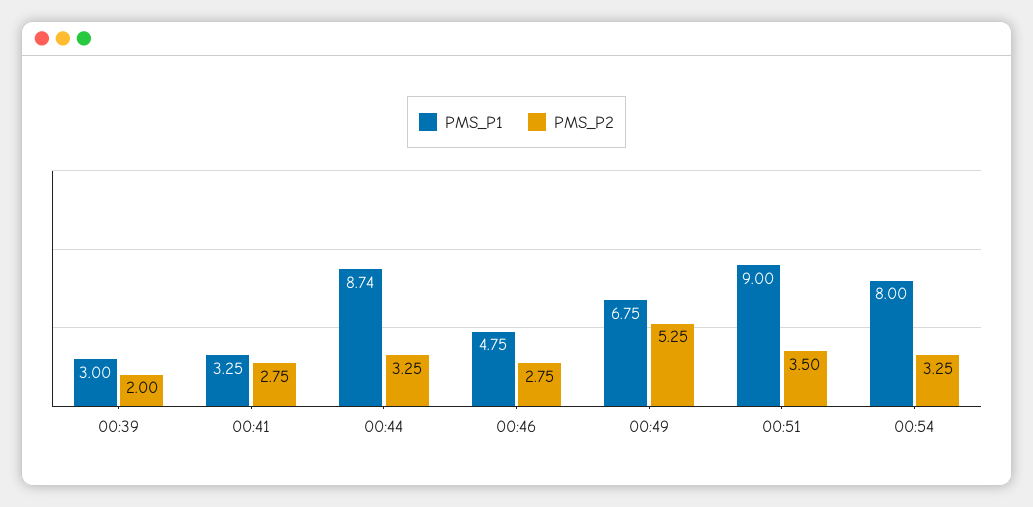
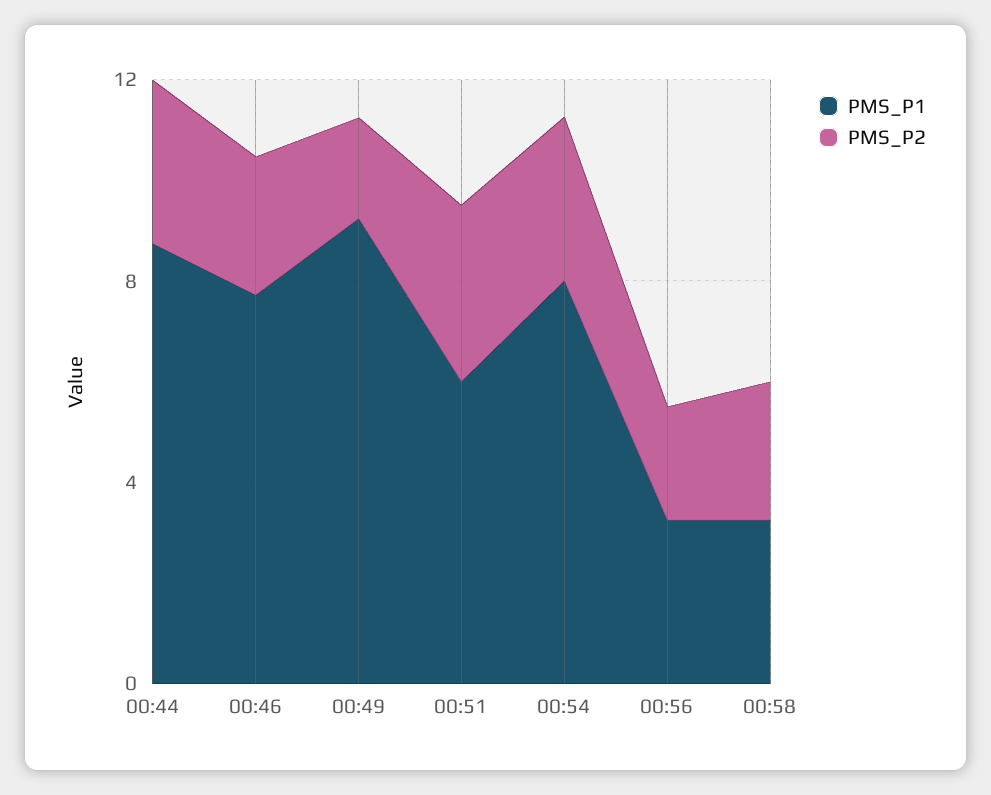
PMS_P1, 00:39: 3 -> none
PMS_P2, 00:39: 2 -> none
PMS_P1, 00:41: 3.25 -> none
PMS_P2, 00:41: 2.75 -> none
PMS_P1, 00:46: 4.75 -> 8
PMS_P1, 00:49: 6.75 -> 9
PMS_P2, 00:49: 5.25 -> 2
PMS_P1, 00:51: 9 -> 6
PMS_P1, 00:56: none -> 3
PMS_P2, 00:56: none -> 2
PMS_P1, 00:58: none -> 3
PMS_P2, 00:58: none -> 3

